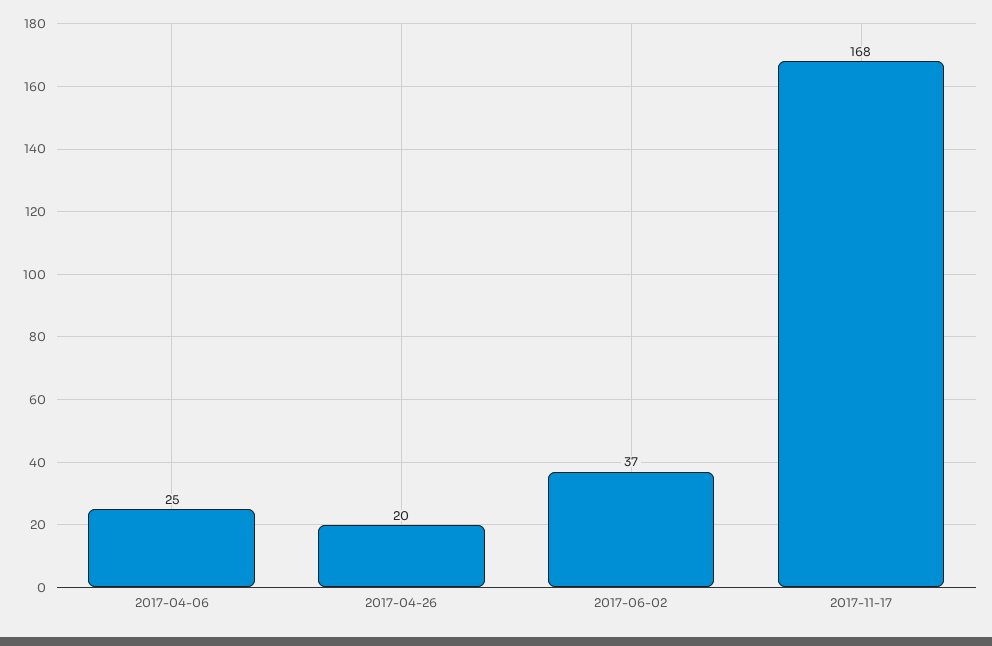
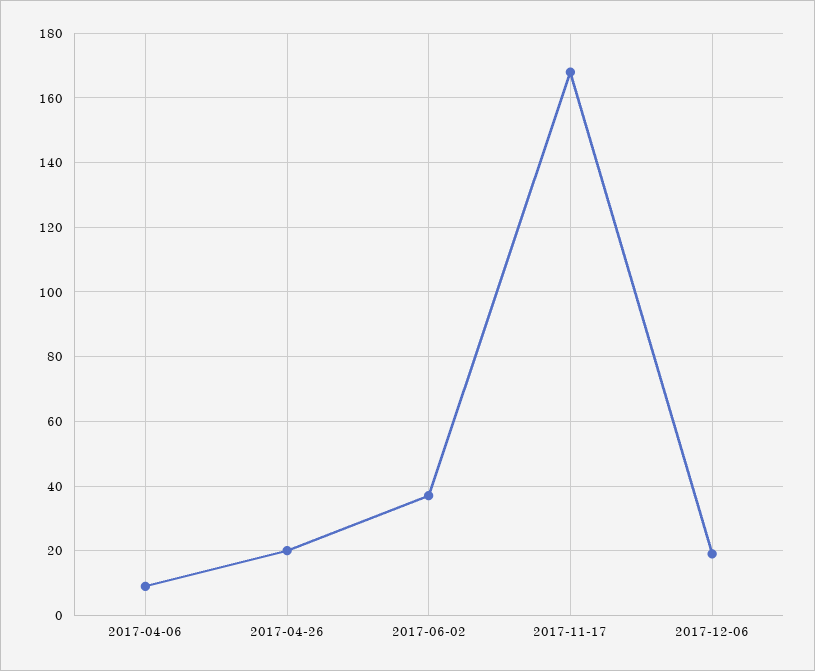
2017-04-06: 25 -> 10
2017-12-06: none -> 20

